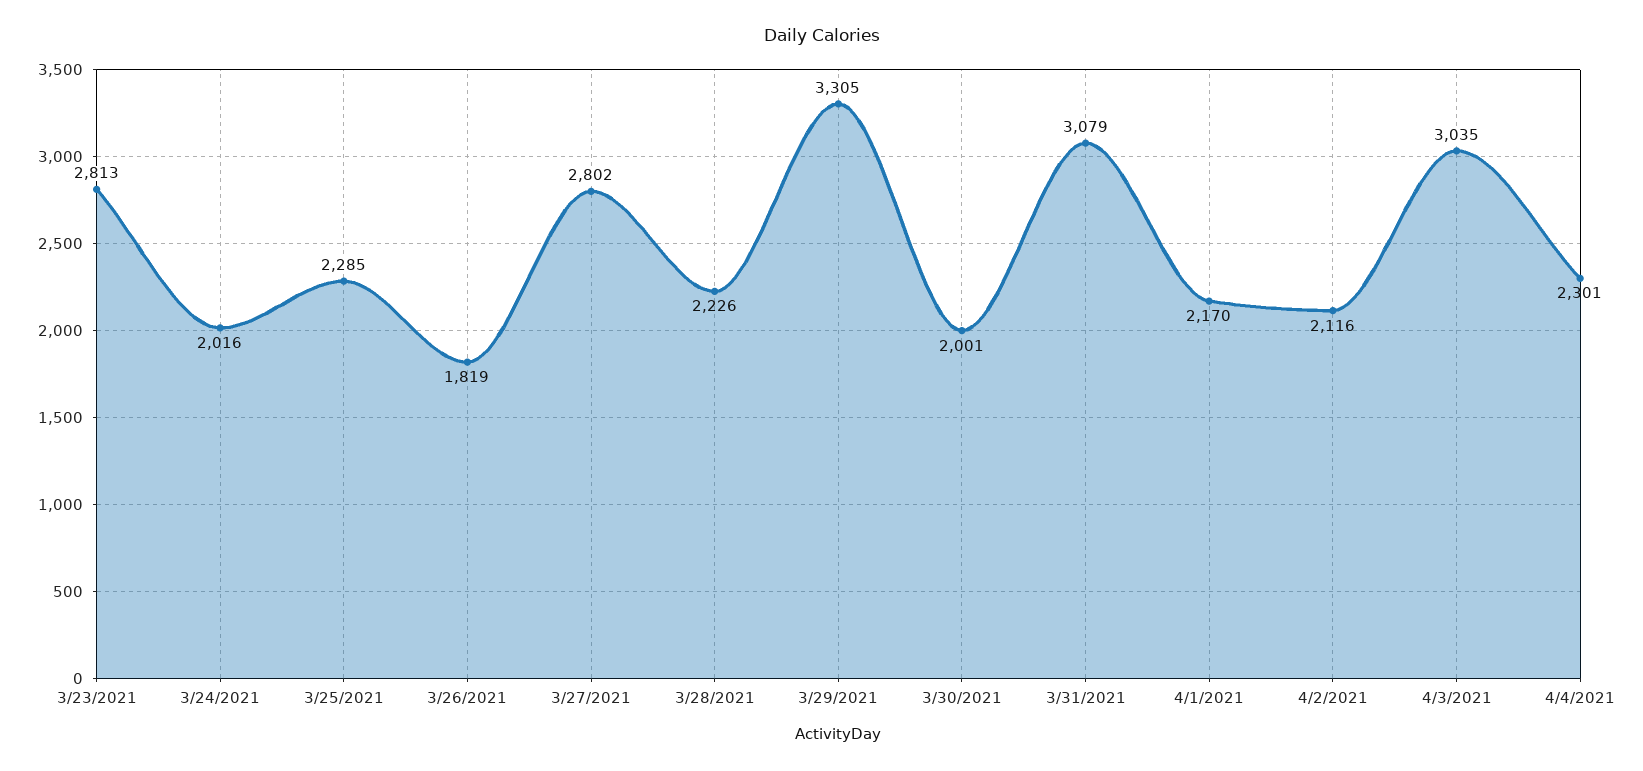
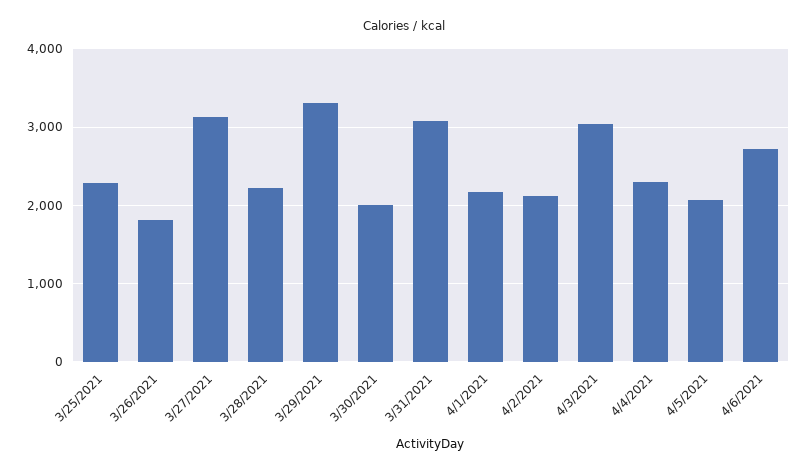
3/23/2021: 2813 -> none
3/24/2021: 2016 -> none
3/27/2021: 2802 -> 3100
4/5/2021: none -> 2100
4/6/2021: none -> 2700

